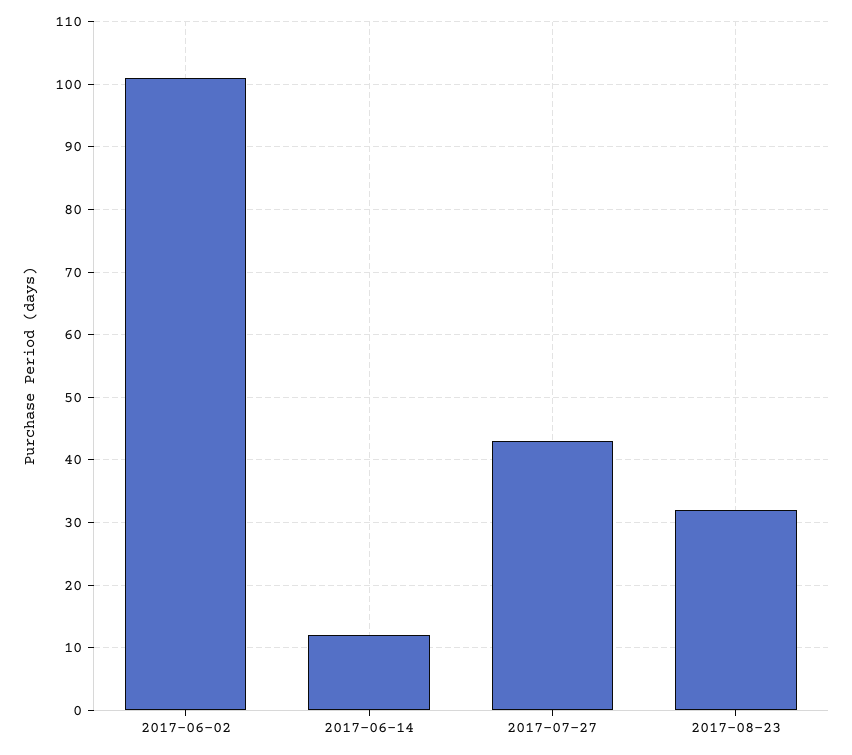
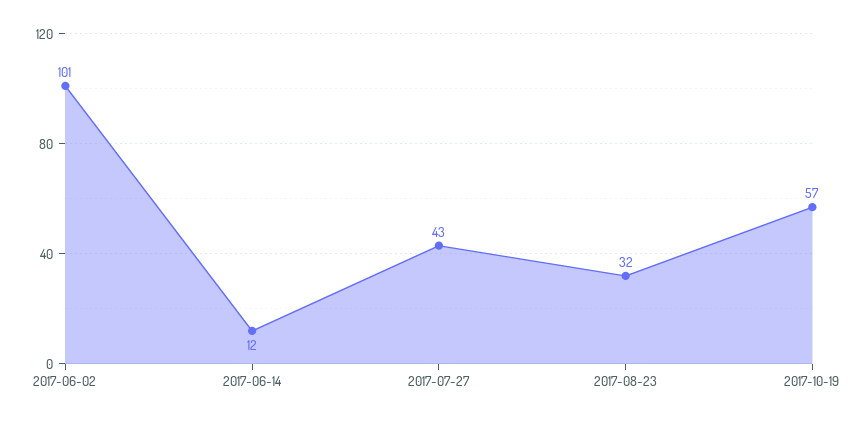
2017-10-19: none -> 57

